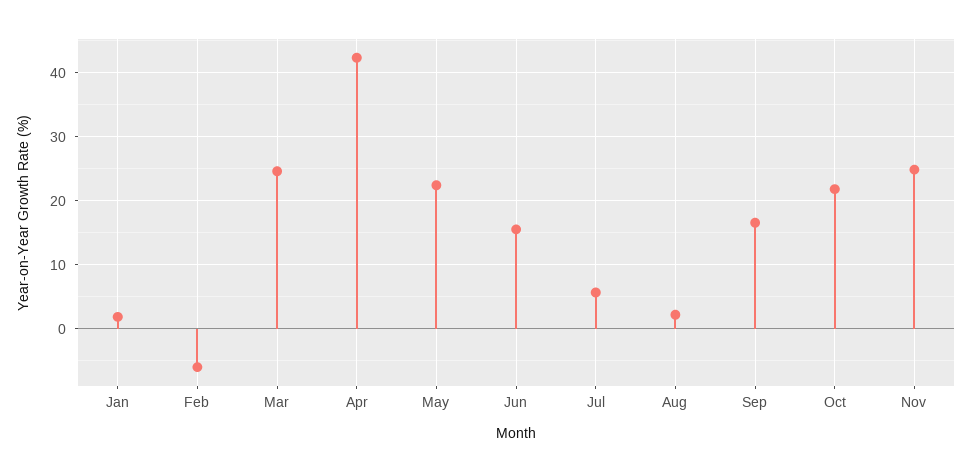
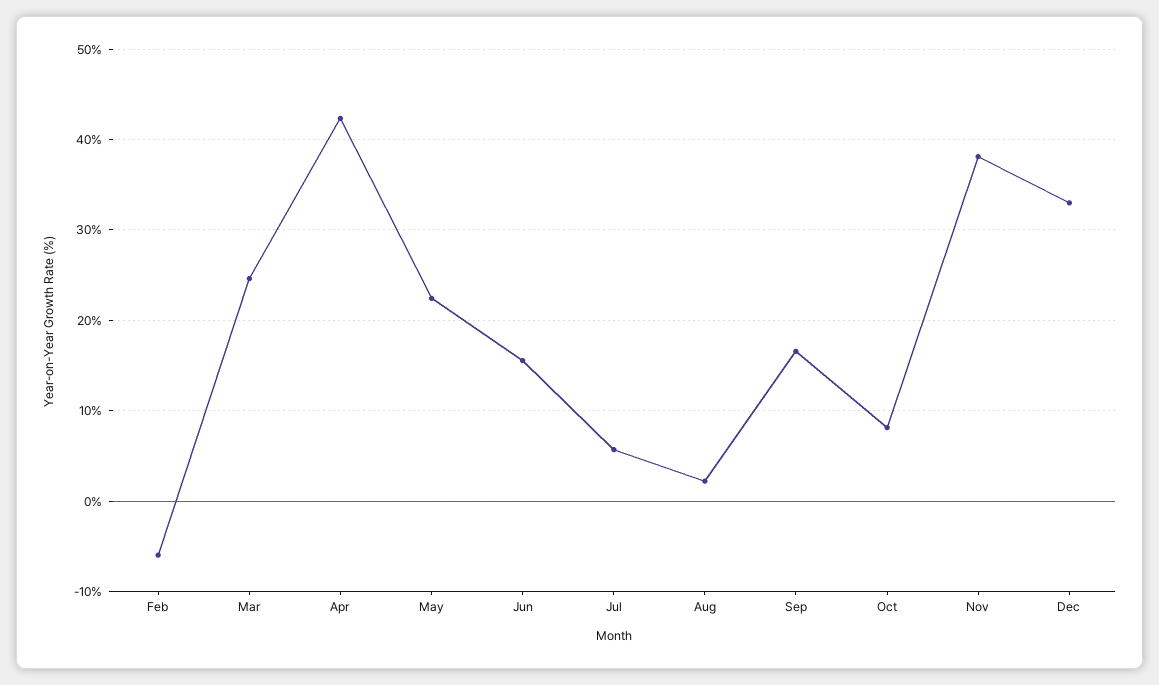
Jan: 2 -> none
Oct: 22 -> 8
Nov: 25 -> 38
Dec: none -> 33

